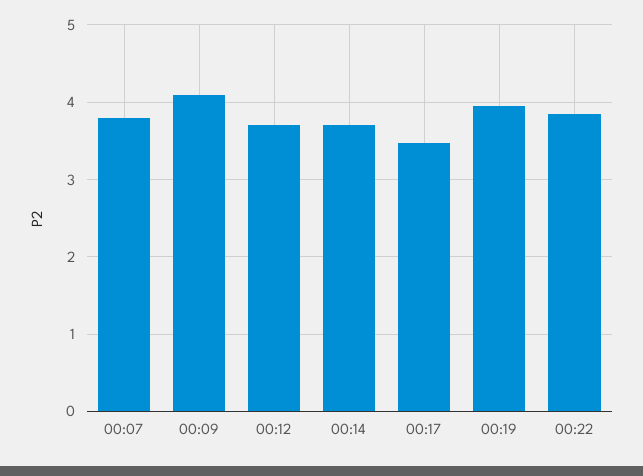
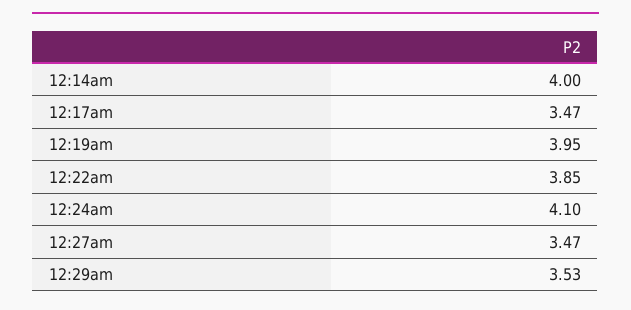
00:07: 3.8 -> none
00:09: 4.1 -> none
00:12: 3.7 -> none
00:14: 3.7 -> 4
12:24am: none -> 4.1
12:27am: none -> 3.47
12:29am: none -> 3.53

